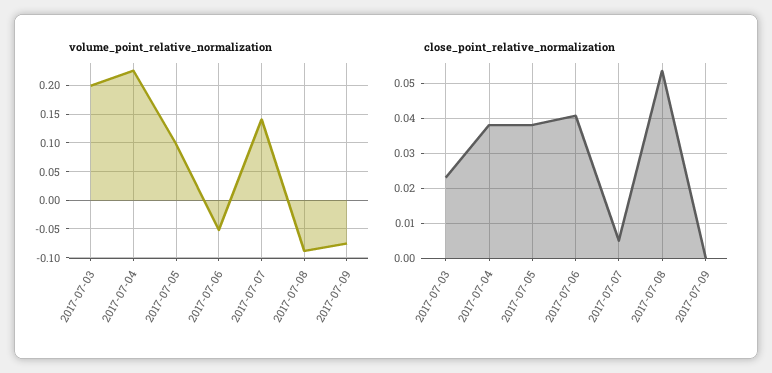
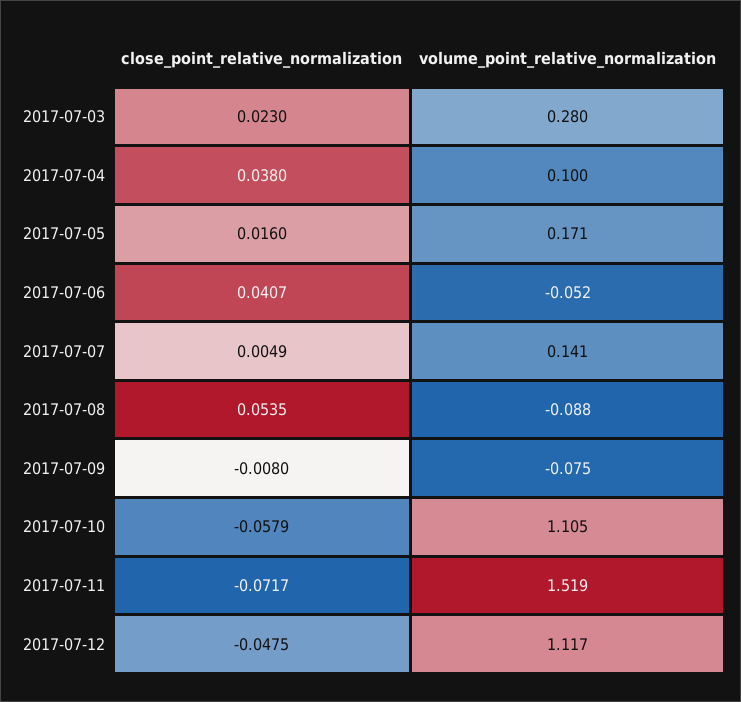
volume_point_relative_normalization, 2017-07-03: 0.2 -> 0.28
volume_point_relative_normalization, 2017-07-04: 0.225 -> 0.1
volume_point_relative_normalization, 2017-07-05: 0.1 -> 0.171
close_point_relative_normalization, 2017-07-05: 0.038 -> 0.016
close_point_relative_normalization, 2017-07-09: 0 -> -0.008
close_point_relative_normalization, 2017-07-10: none -> -0.0579
volume_point_relative_normalization, 2017-07-10: none -> 1.105
close_point_relative_normalization, 2017-07-11: none -> -0.0717
volume_point_relative_normalization, 2017-07-11: none -> 1.519
close_point_relative_normalization, 2017-07-12: none -> -0.0475
volume_point_relative_normalization, 2017-07-12: none -> 1.117

